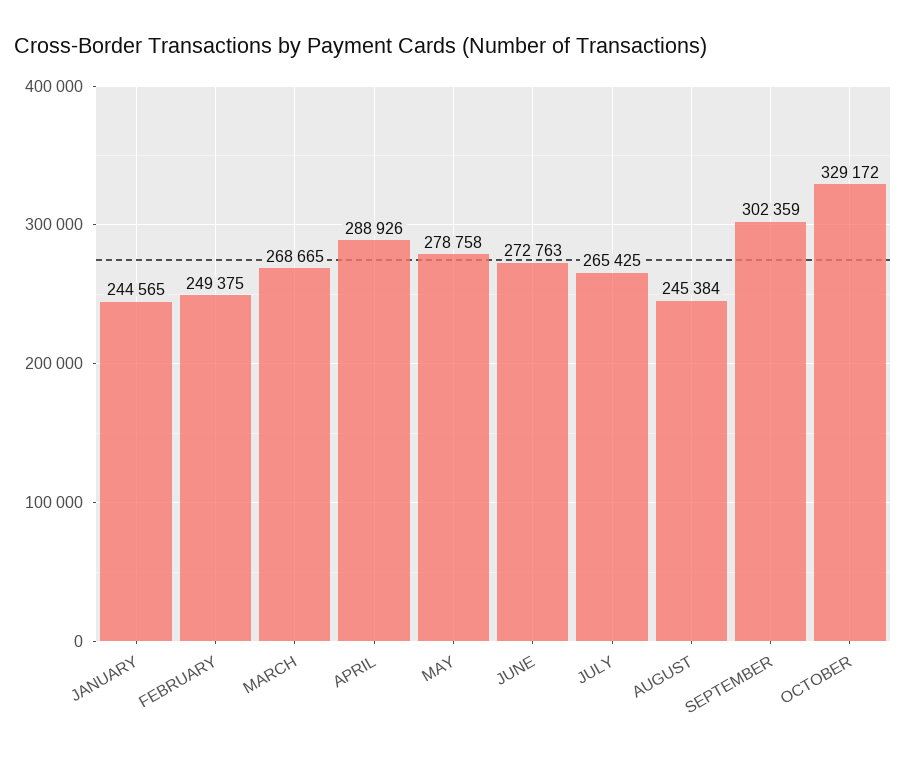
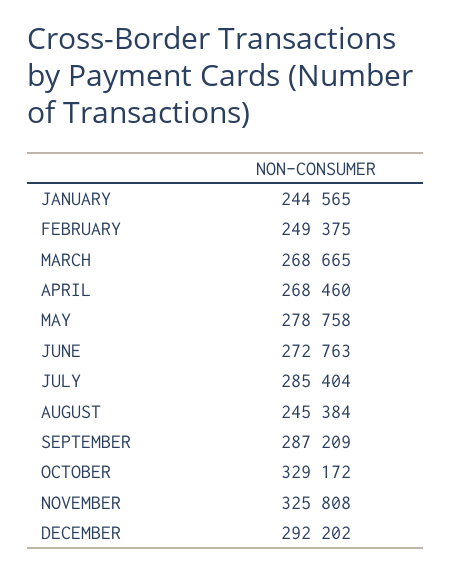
APRIL: 288926 -> 268460
JULY: 265425 -> 285404
SEPTEMBER: 302359 -> 287209
NOVEMBER: none -> 325808
DECEMBER: none -> 292202

